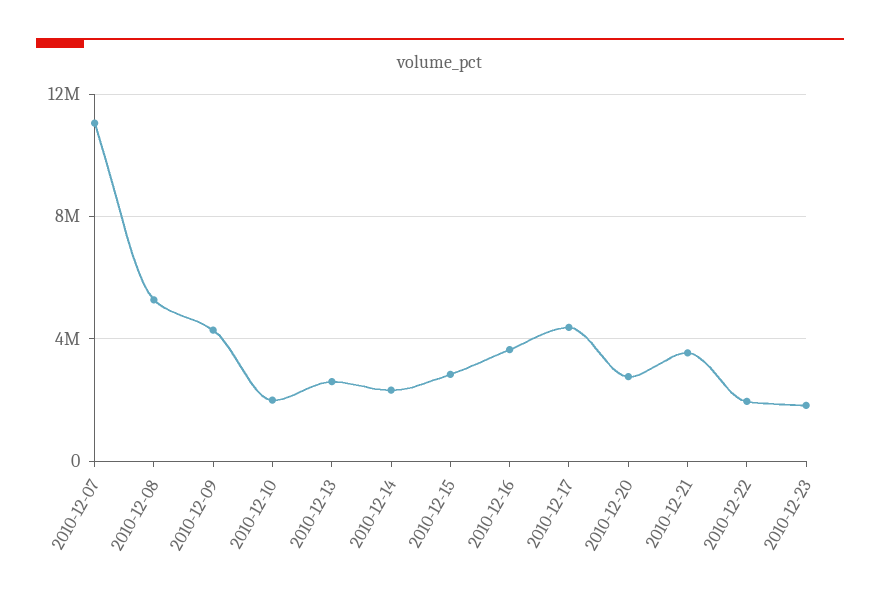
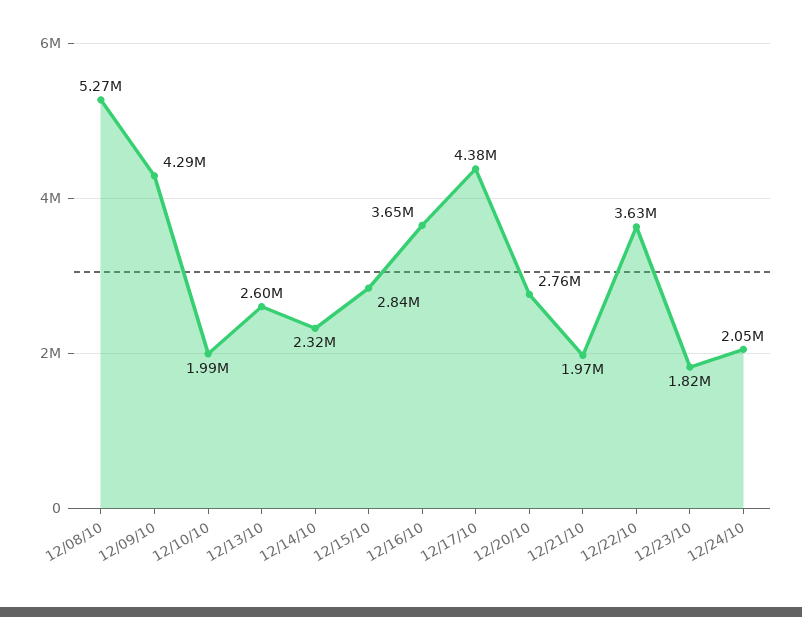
2010-12-07: 11000000 -> none
2010-12-21: 3500000 -> 1970000
2010-12-22: 2000000 -> 3630000
12/24/10: none -> 2050000

